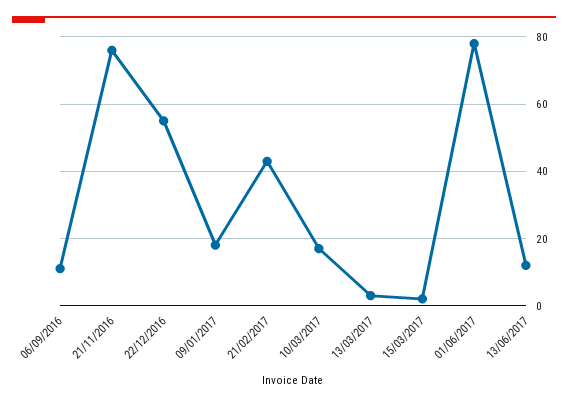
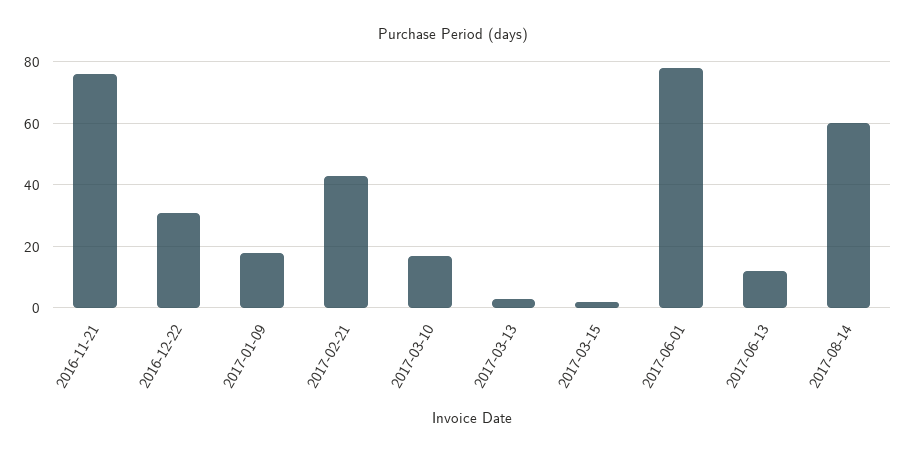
06/09/2016: 10 -> none
22/12/2016: 55 -> 30
2017-08-14: none -> 60

